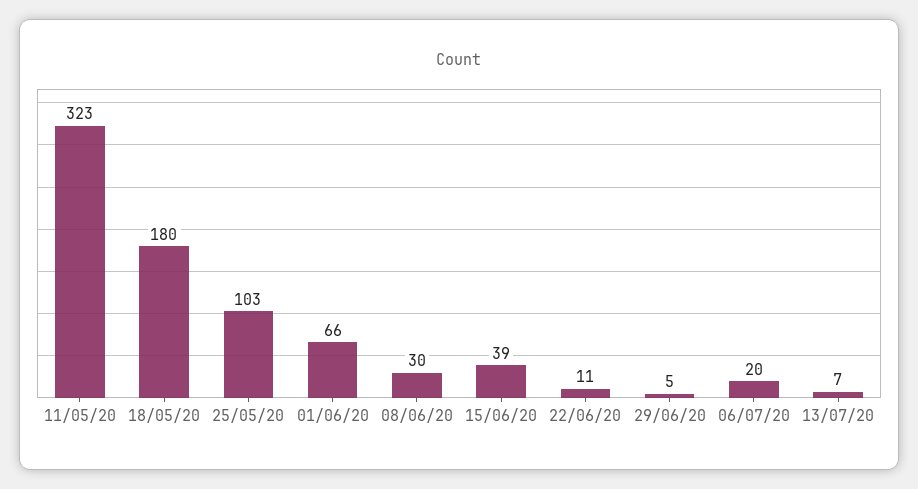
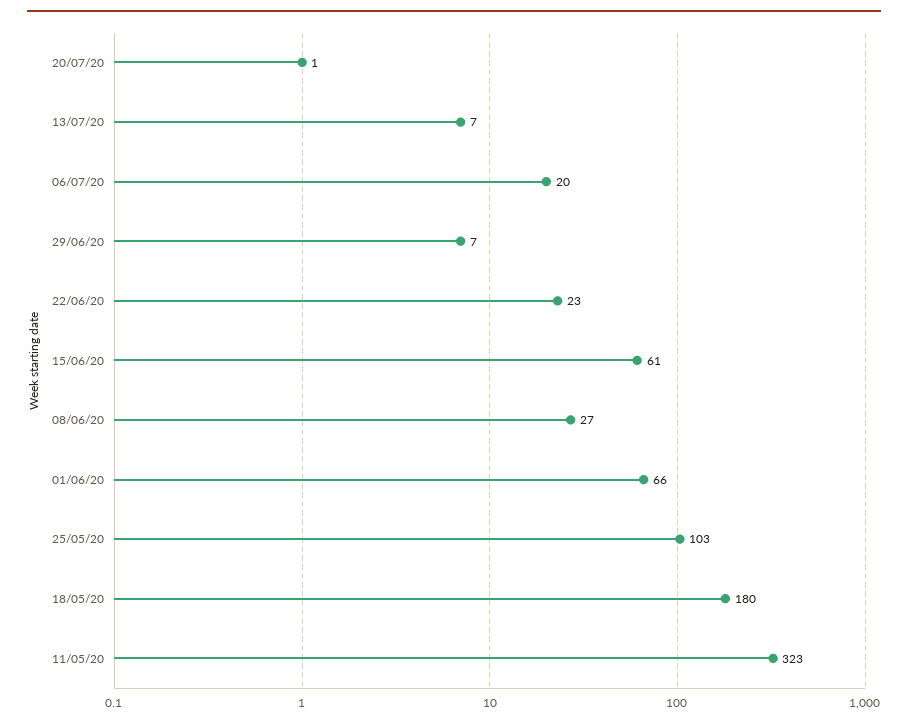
08/06/20: 30 -> 27
15/06/20: 39 -> 61
22/06/20: 11 -> 23
29/06/20: 5 -> 7
20/07/20: none -> 1

